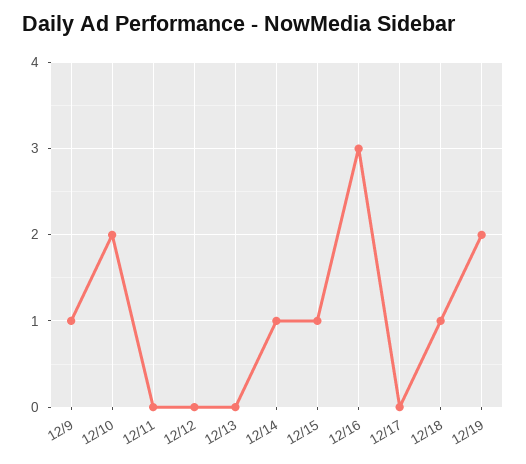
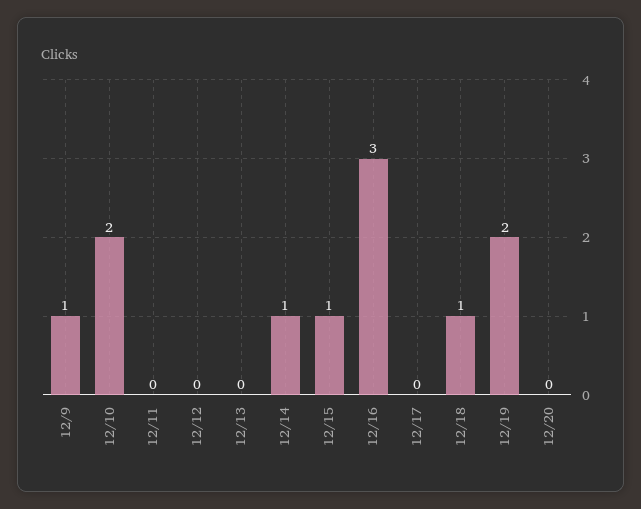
12/20: none -> 0

